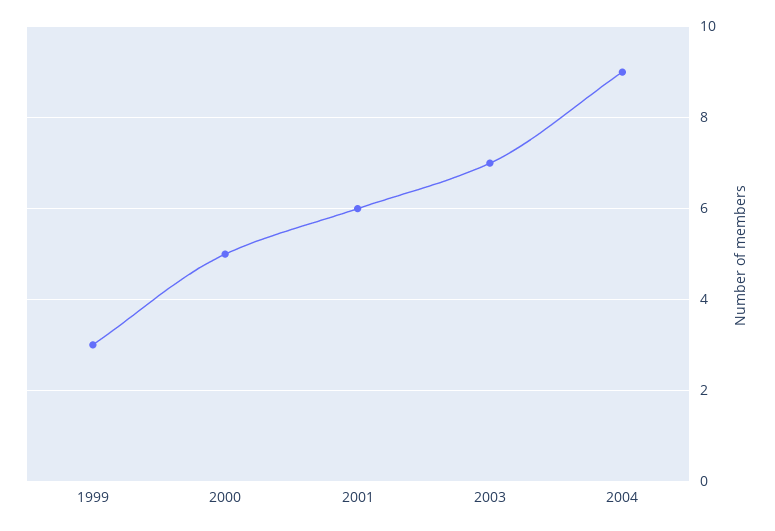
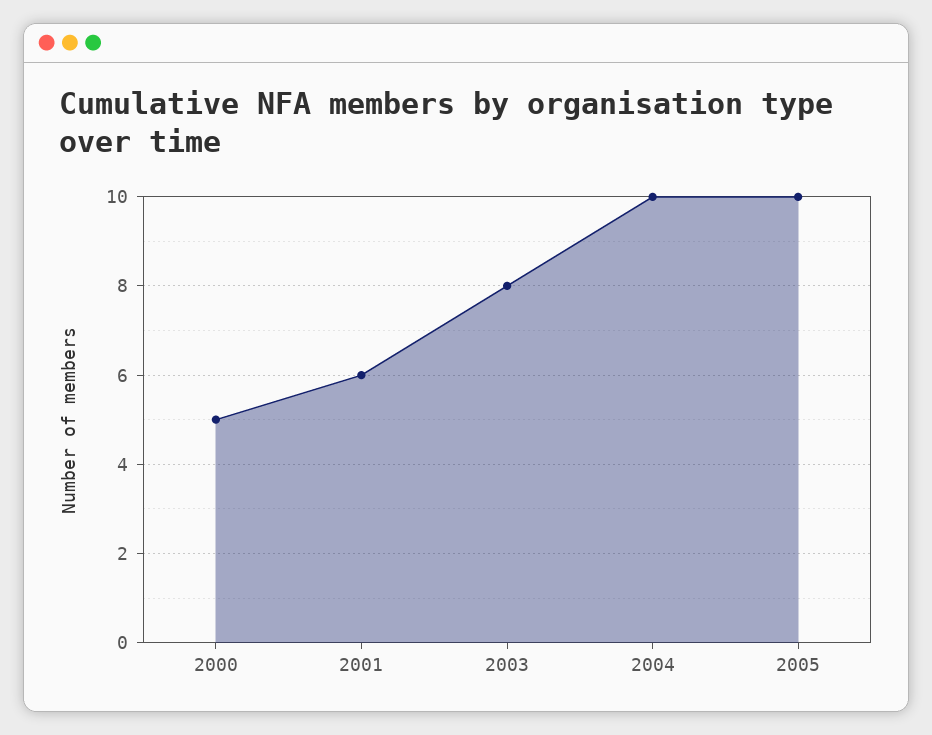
1999: 3 -> none
2003: 7 -> 8
2004: 9 -> 10
2005: none -> 10

